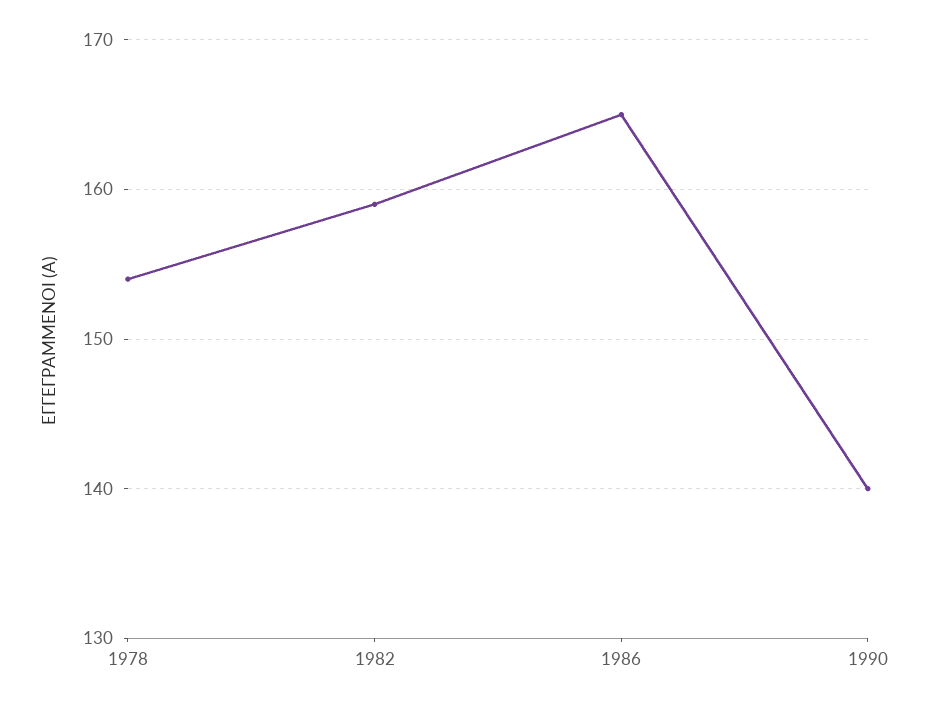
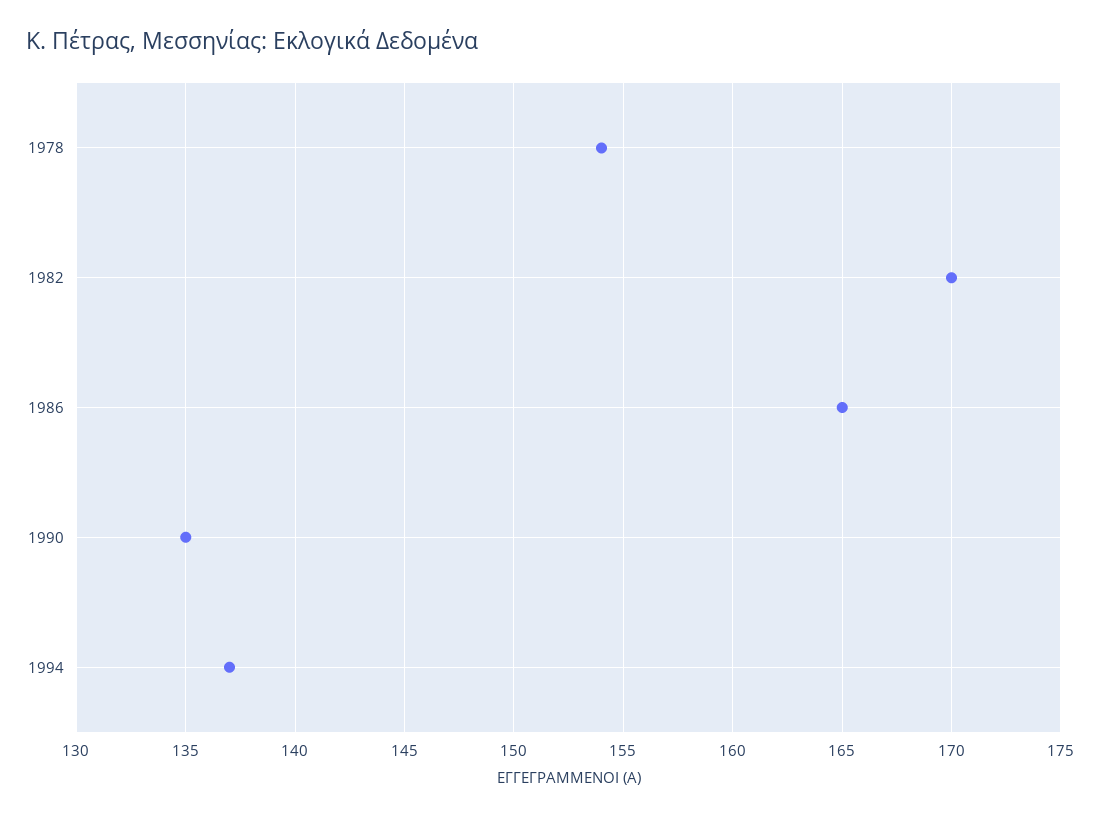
1982: 159 -> 170
1990: 140 -> 135
1994: none -> 137

